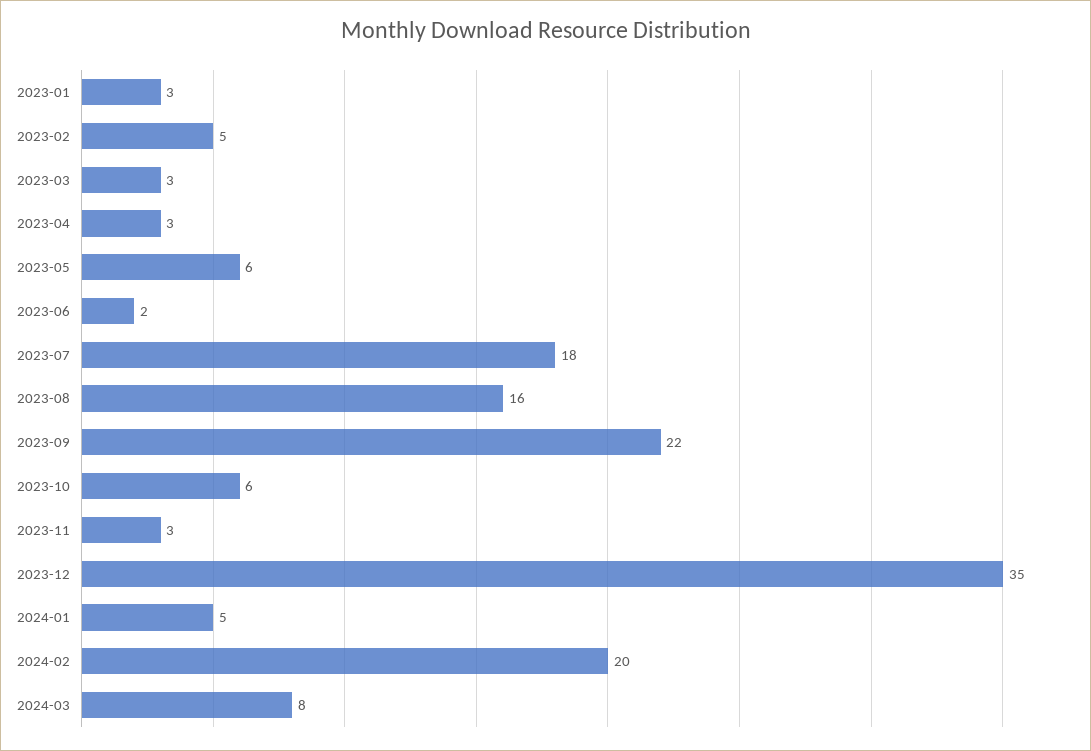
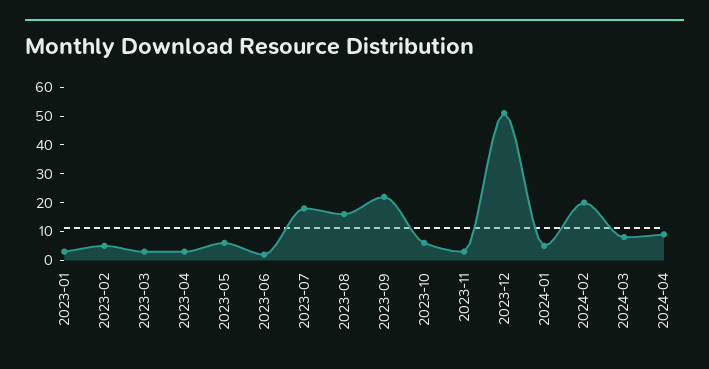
2023-12: 35 -> 50
2024-04: none -> 10

